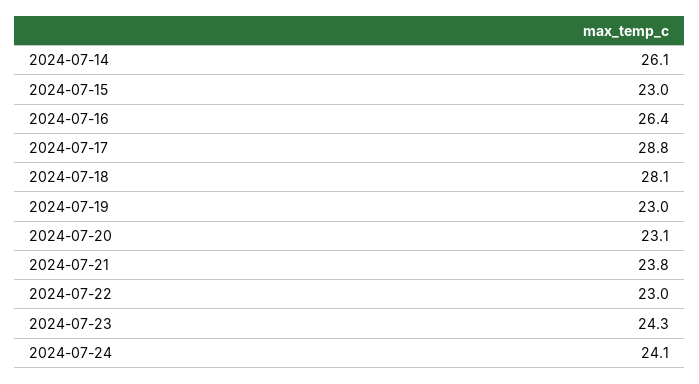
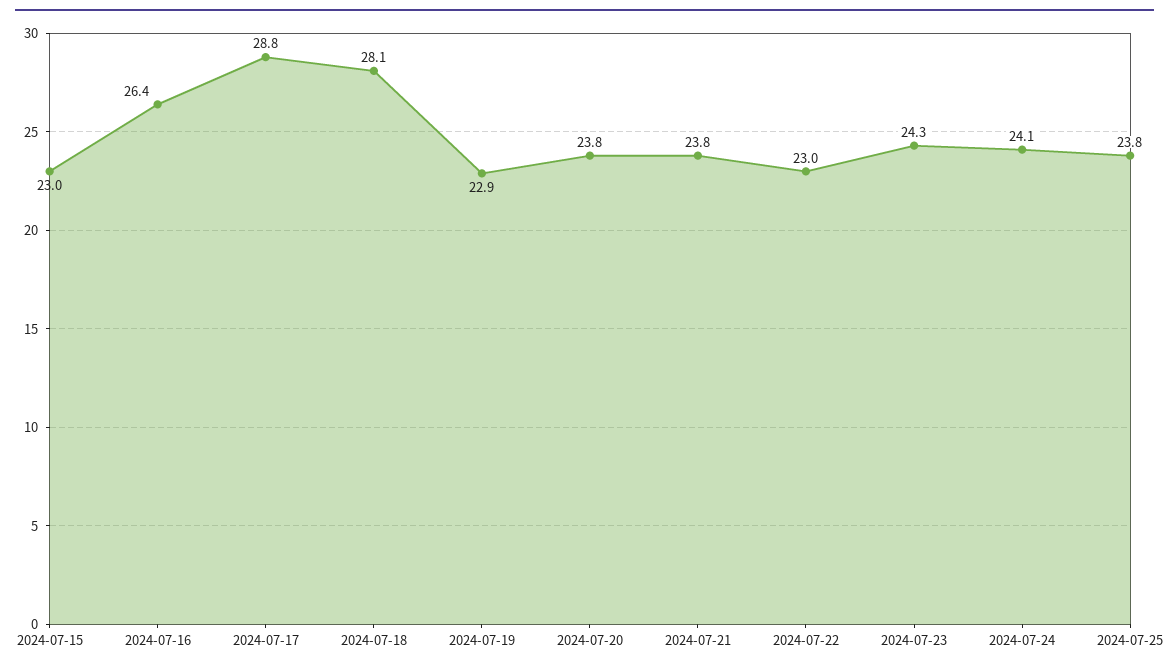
2024-07-14: 26.1 -> none
2024-07-19: 23 -> 22.9
2024-07-20: 23.1 -> 23.8
2024-07-25: none -> 23.8

